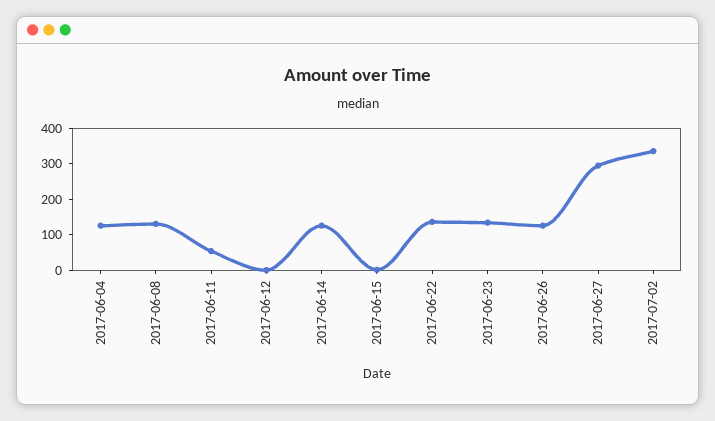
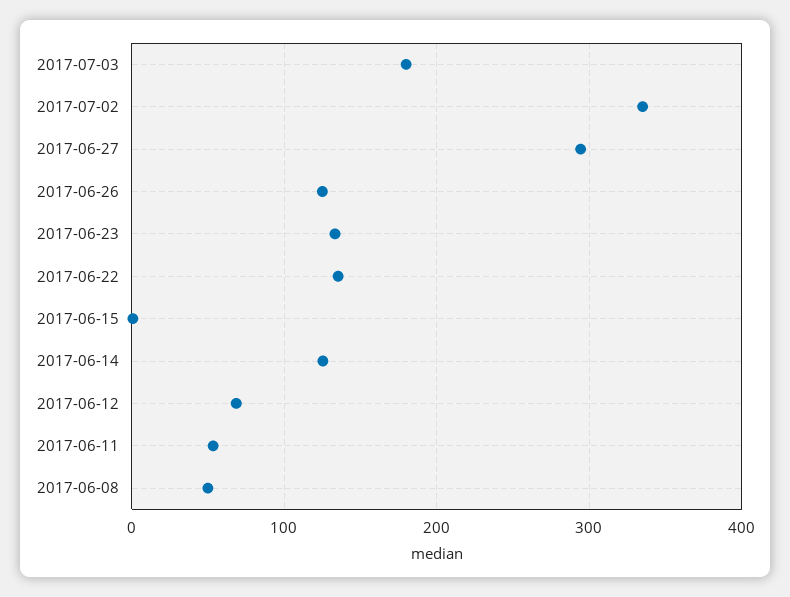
2017-06-04: 125 -> none
2017-06-08: 125 -> 50
2017-06-12: 0 -> 70
2017-07-03: none -> 180

